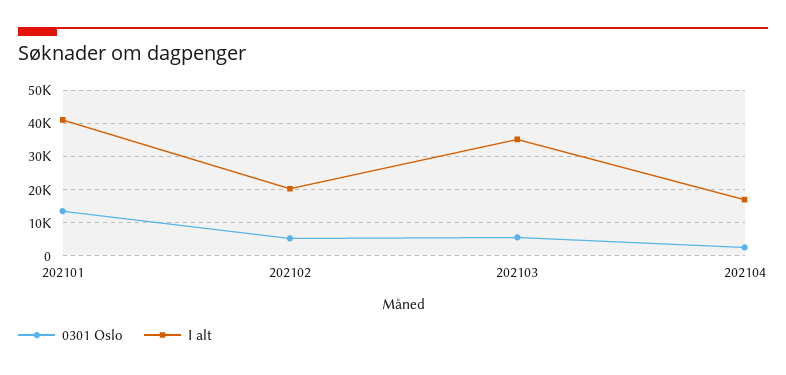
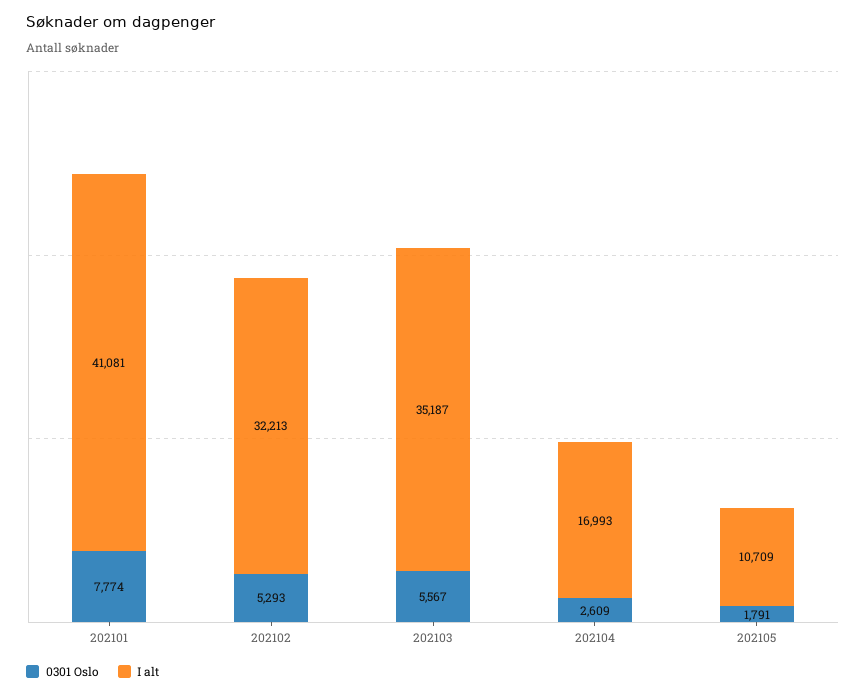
0301 Oslo, 202101: 14000 -> 7774
I alt, 202102: 20000 -> 32213
0301 Oslo, 202105: none -> 1791
I alt, 202105: none -> 10709

